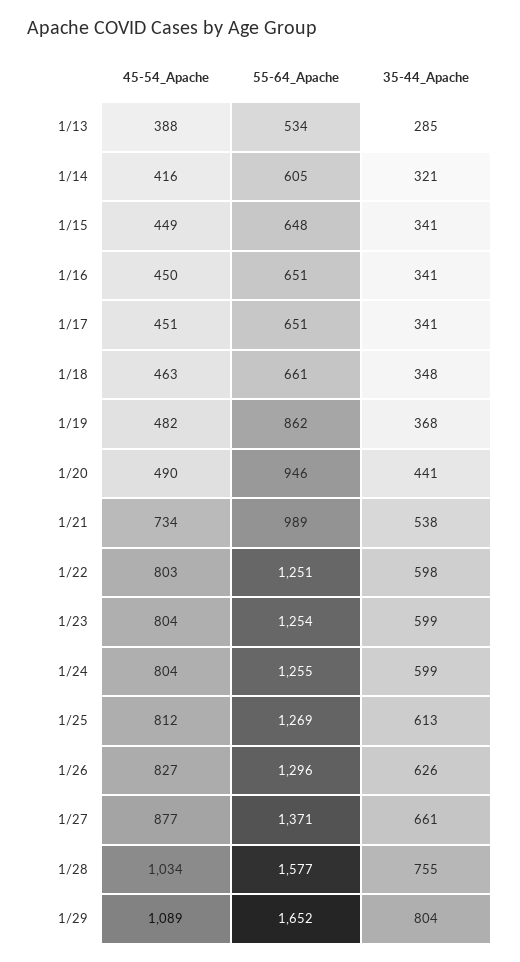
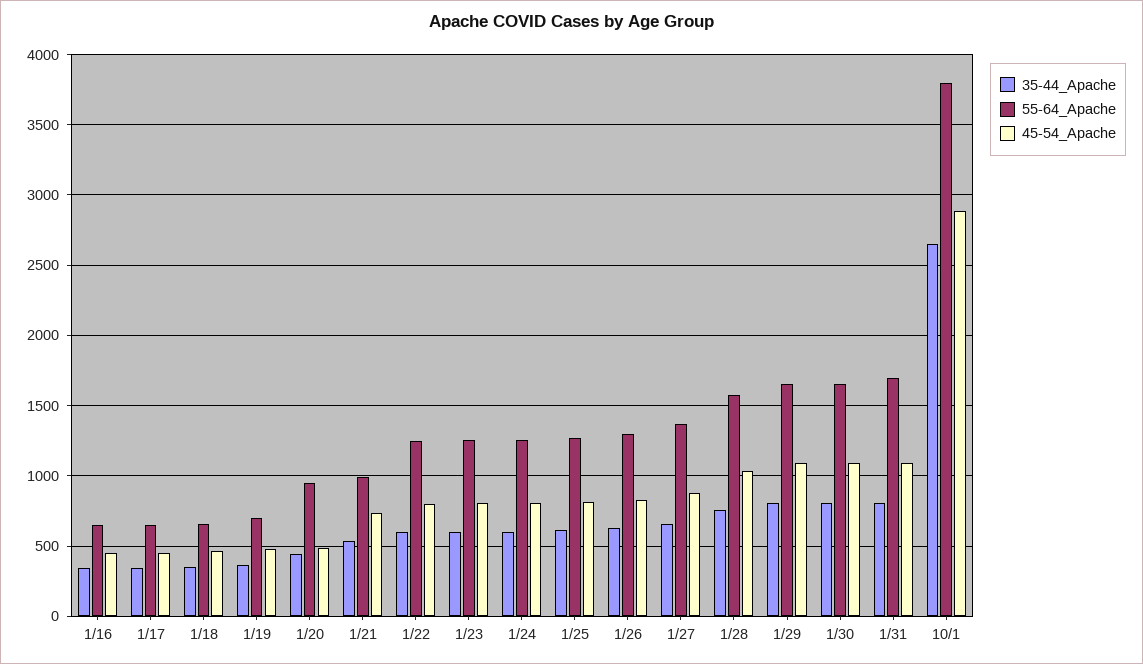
45-54_Apache, 1/13: 388 -> none
55-64_Apache, 1/13: 534 -> none
35-44_Apache, 1/13: 285 -> none
45-54_Apache, 1/14: 416 -> none
55-64_Apache, 1/14: 605 -> none
35-44_Apache, 1/14: 321 -> none
45-54_Apache, 1/15: 449 -> none
55-64_Apache, 1/15: 648 -> none
35-44_Apache, 1/15: 341 -> none
55-64_Apache, 1/19: 862 -> 700
35-44_Apache, 1/30: none -> 800
55-64_Apache, 1/30: none -> 1650
45-54_Apache, 1/30: none -> 1100
35-44_Apache, 1/31: none -> 800
55-64_Apache, 1/31: none -> 1700
45-54_Apache, 1/31: none -> 1100
35-44_Apache, 10/1: none -> 2650
55-64_Apache, 10/1: none -> 3800
45-54_Apache, 10/1: none -> 2900

